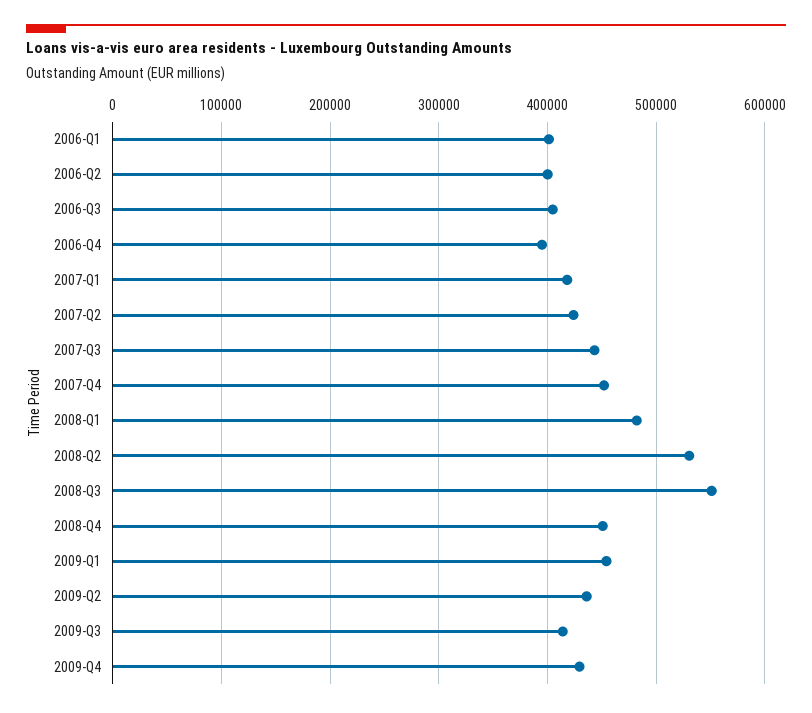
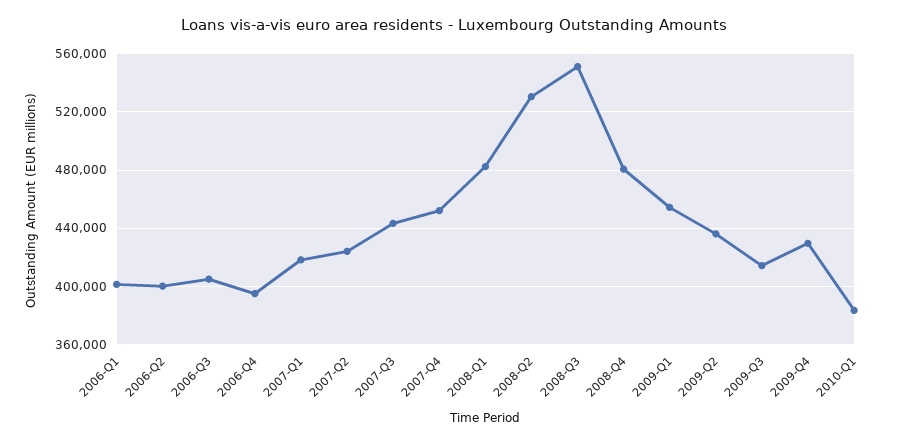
2008-Q4: 450000 -> 480000
2010-Q1: none -> 385000

